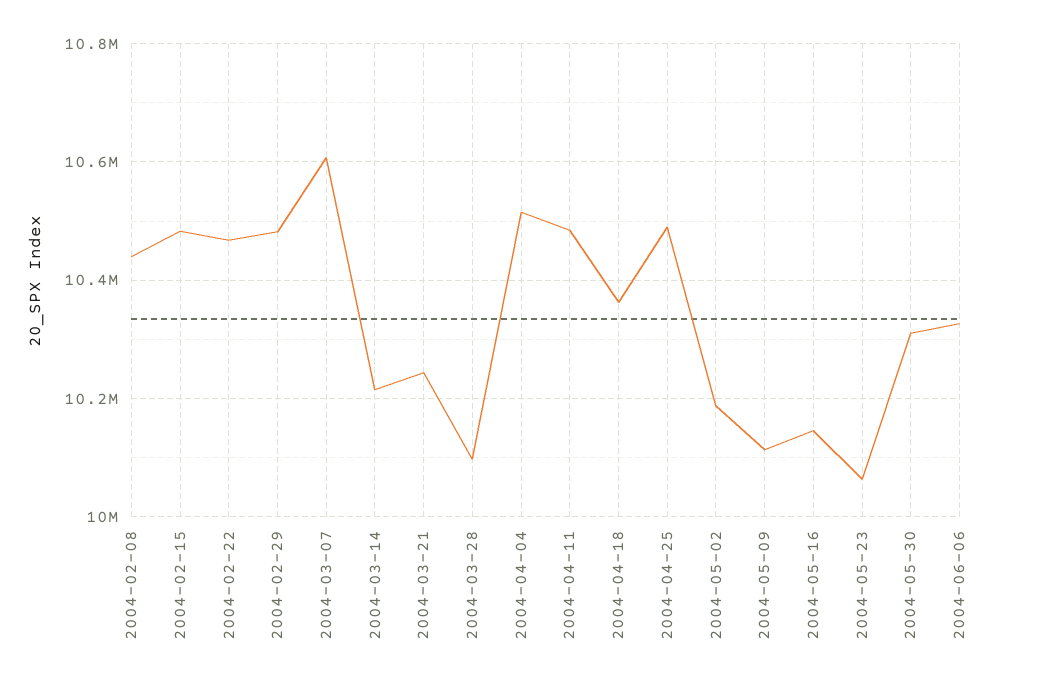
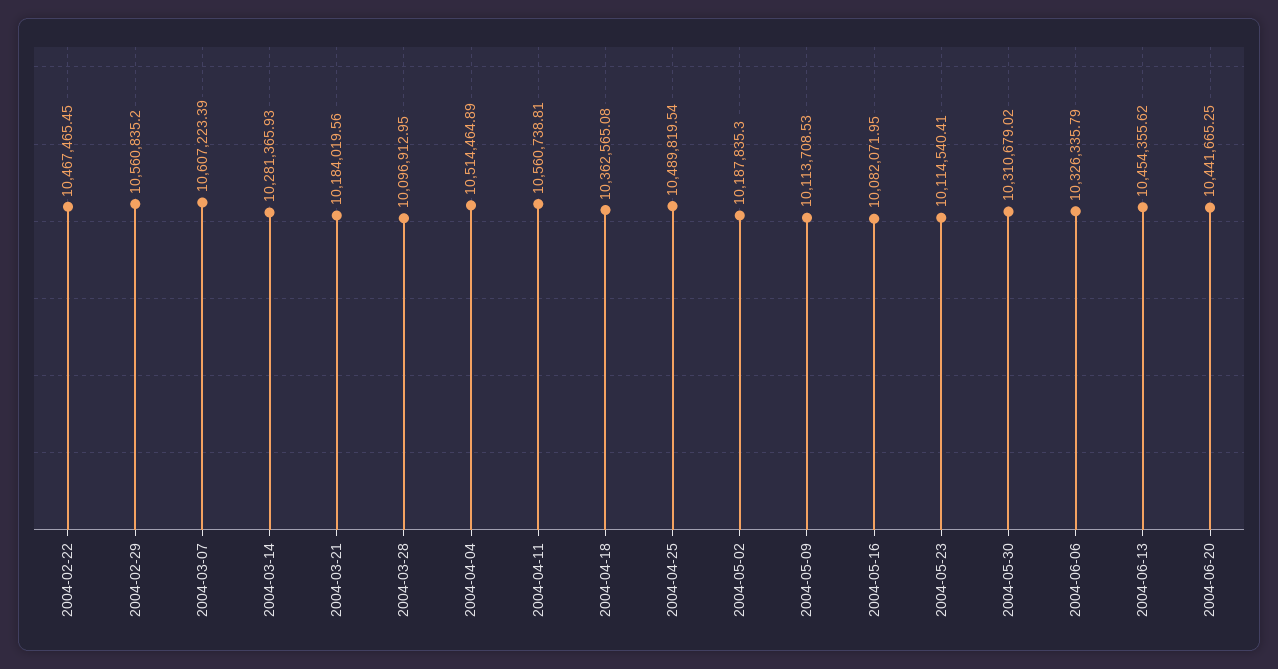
2004-02-08: 10440000 -> none
2004-02-15: 10480000 -> none
2004-02-29: 10480000 -> 10560835.2
2004-03-14: 10220000 -> 10281365.93
2004-03-21: 10240000 -> 10184019.56
2004-04-11: 10480000 -> 10560738.81
2004-05-16: 10140000 -> 10082071.95
2004-05-23: 10060000 -> 10114540.41
2004-06-13: none -> 10454355.62
2004-06-20: none -> 10441665.25

